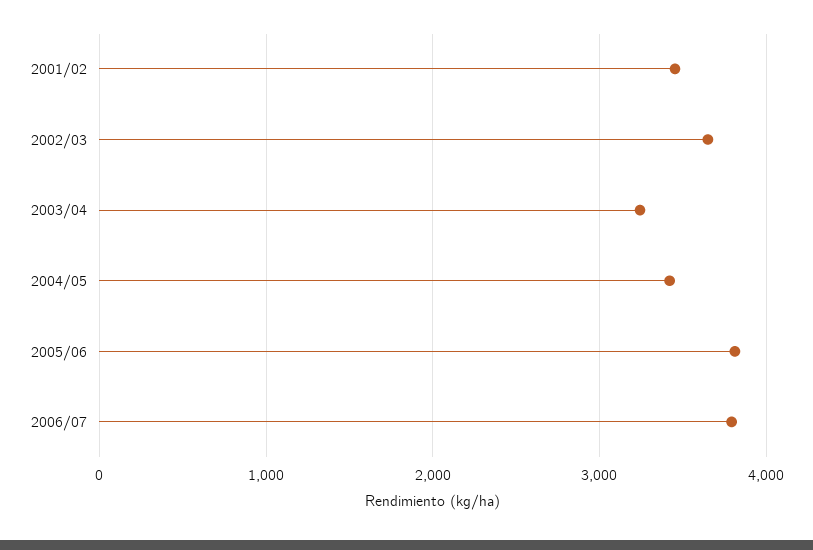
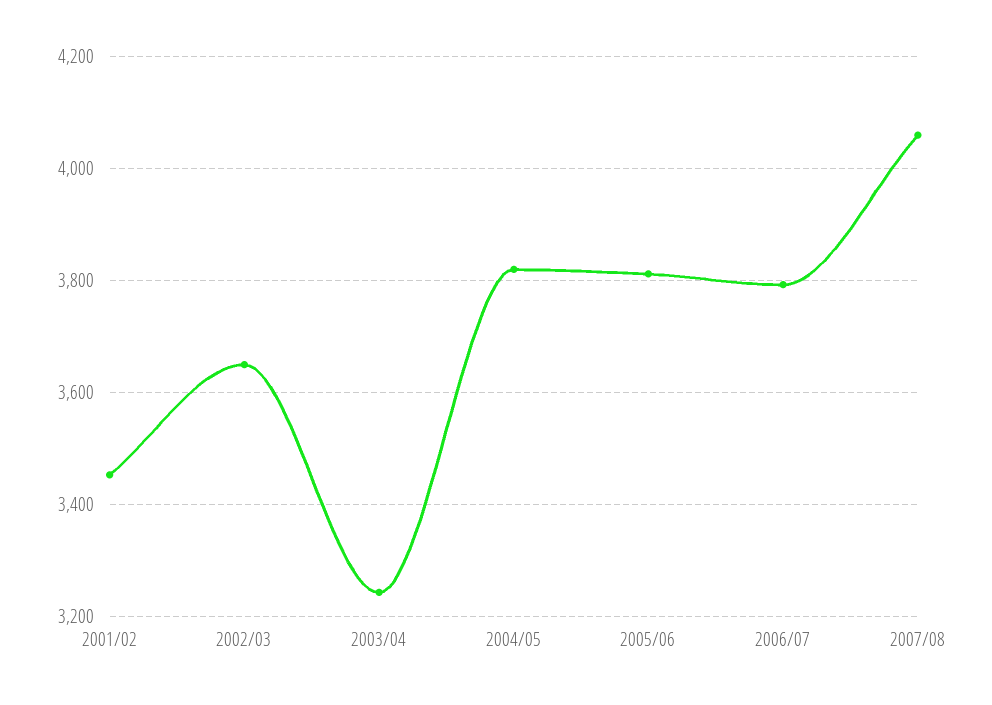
2004/05: 3400 -> 3820
2007/08: none -> 4060

